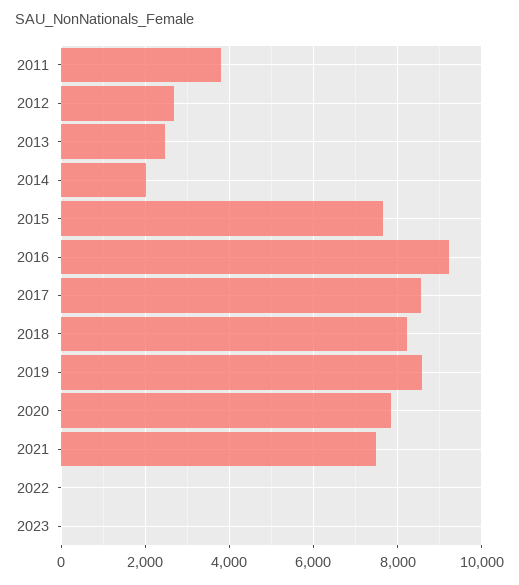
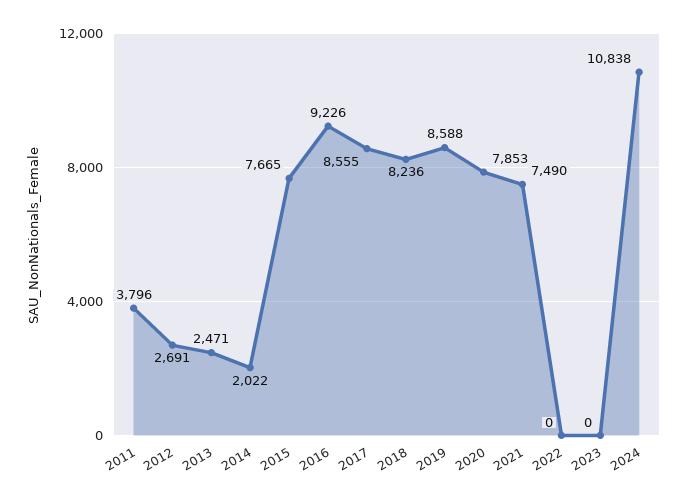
2024: none -> 10838

